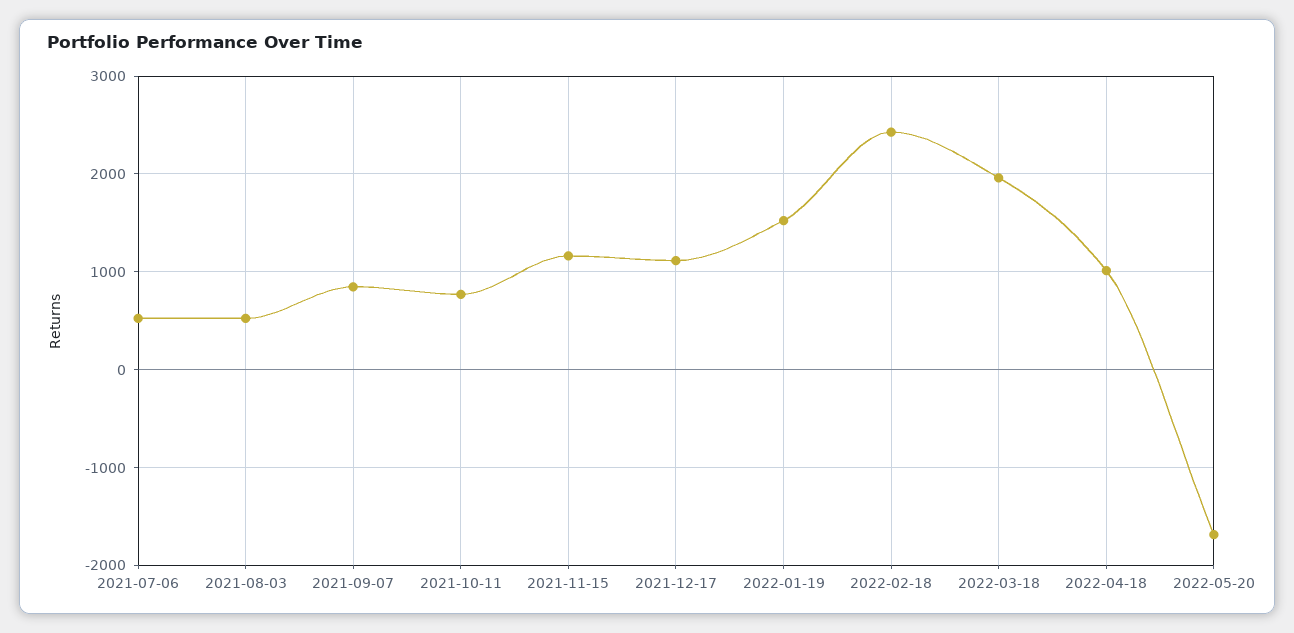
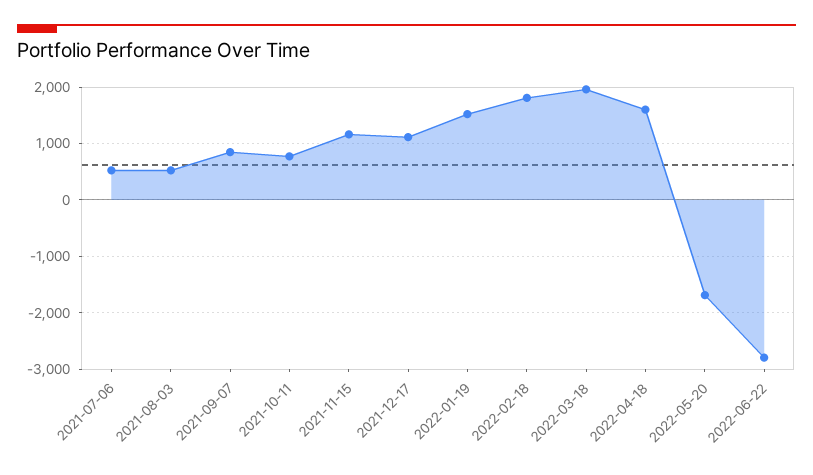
2022-02-18: 2400 -> 1800
2022-04-18: 1000 -> 1600
2022-06-22: none -> -2800

